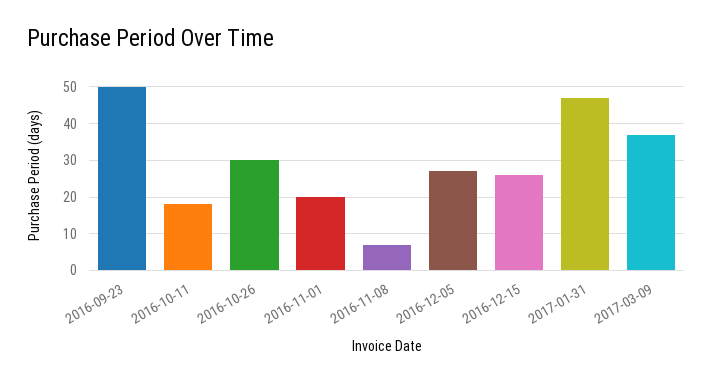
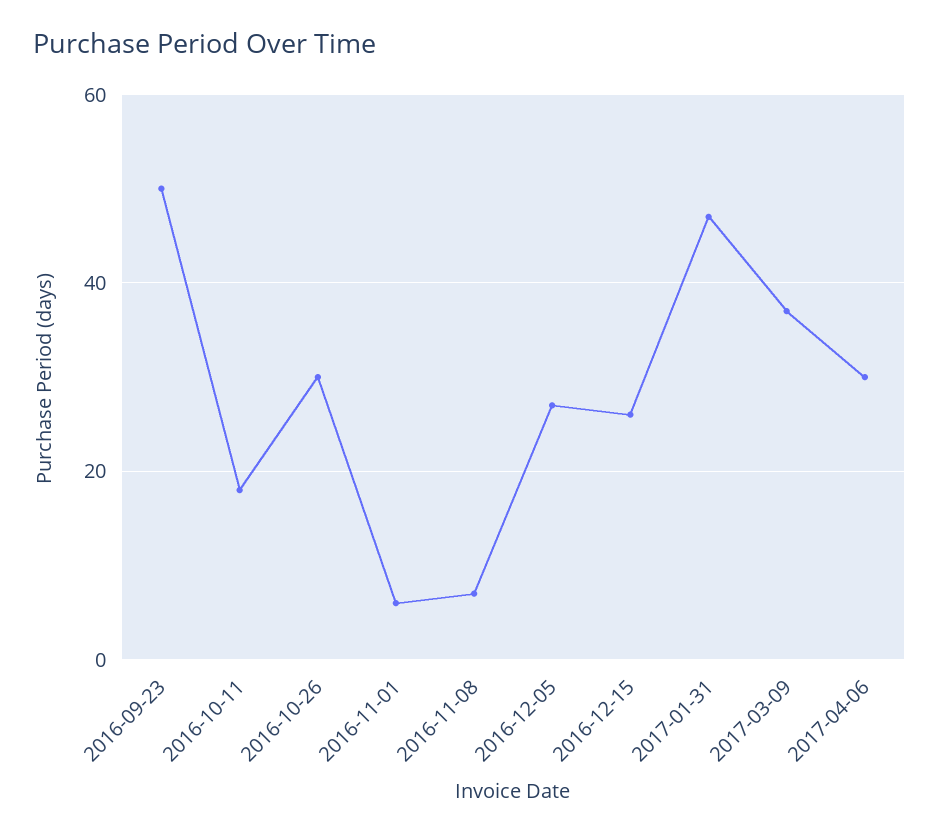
2016-11-01: 20 -> 5
2017-04-06: none -> 30

